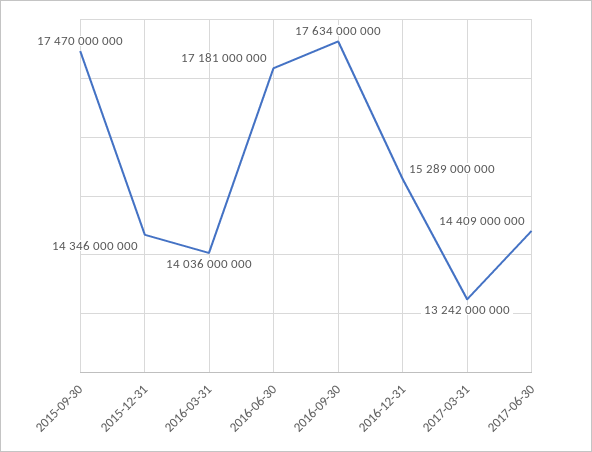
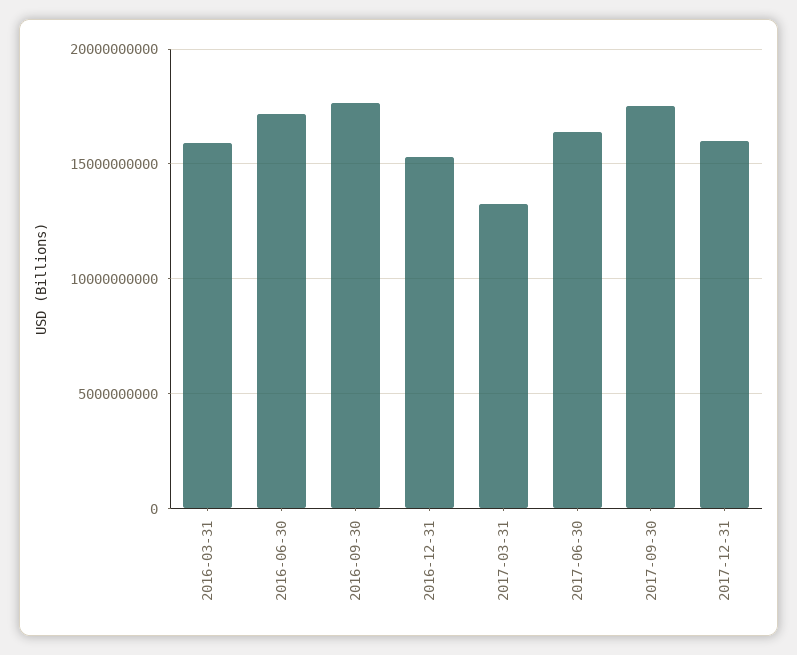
2015-09-30: 17470000000 -> none
2015-12-31: 14346000000 -> none
2016-03-31: 14036000000 -> 16000000000
2017-06-30: 14409000000 -> 16500000000
2017-09-30: none -> 17500000000
2017-12-31: none -> 16000000000

